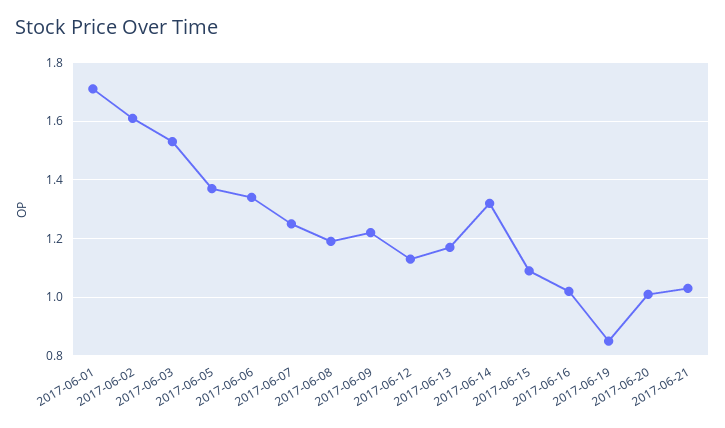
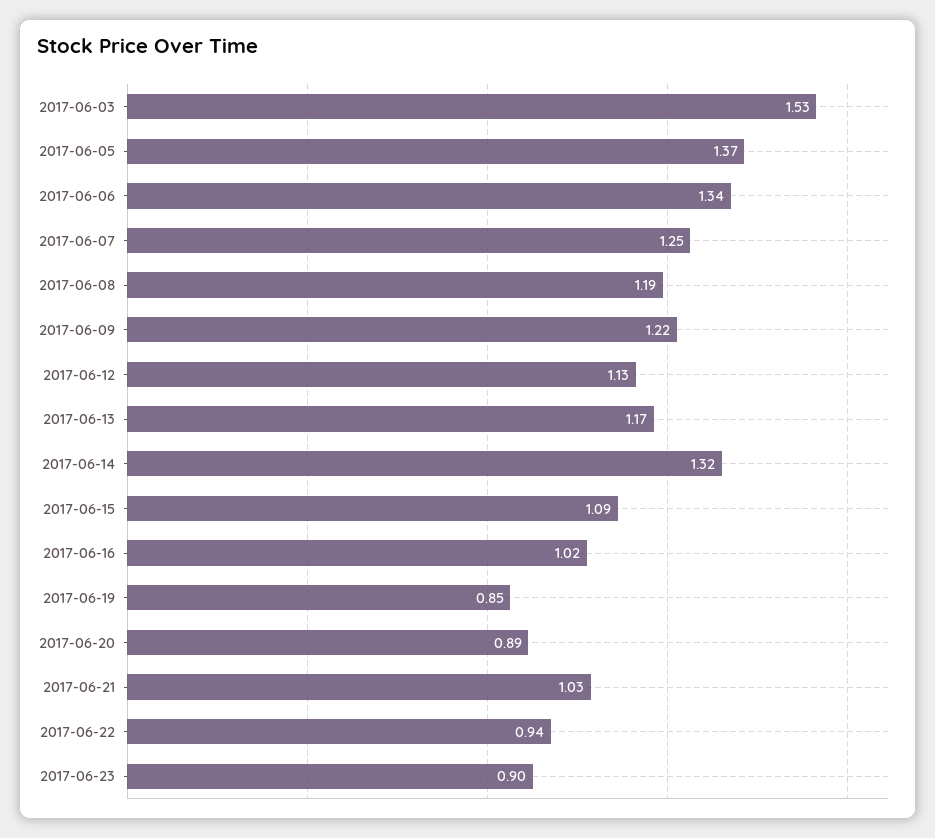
2017-06-01: 1.7 -> none
2017-06-02: 1.6 -> none
2017-06-20: 1 -> 0.89
2017-06-22: none -> 0.94
2017-06-23: none -> 0.9

